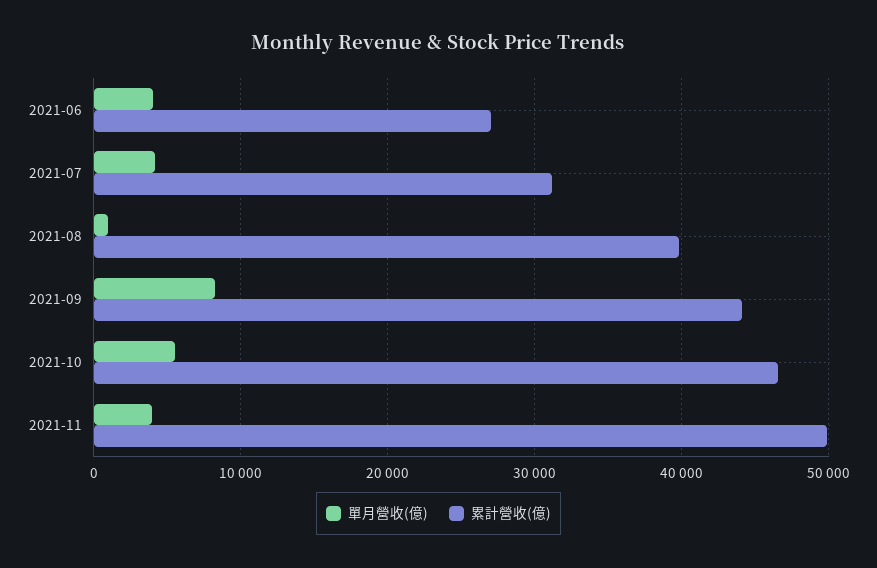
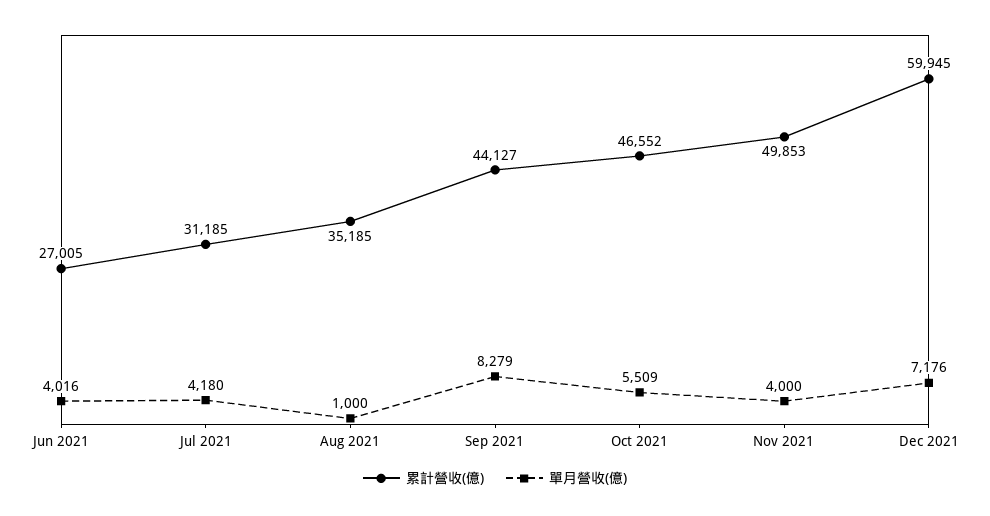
累計營收(億), 2021-08: 40000 -> 35185
累計營收(億), Dec 2021: none -> 59945
單月營收(億), Dec 2021: none -> 7176

